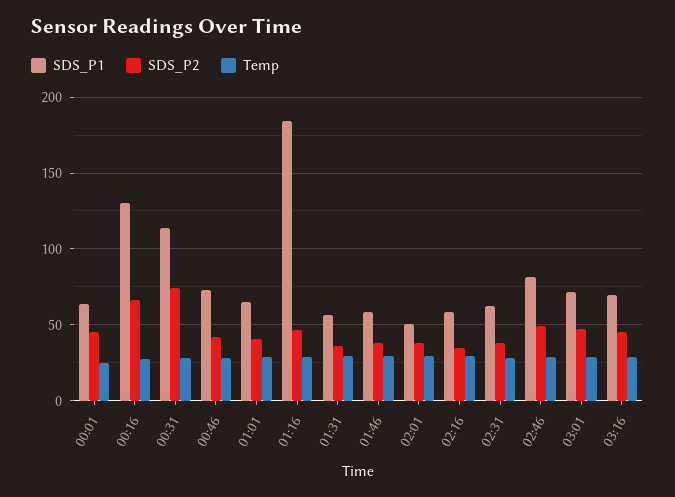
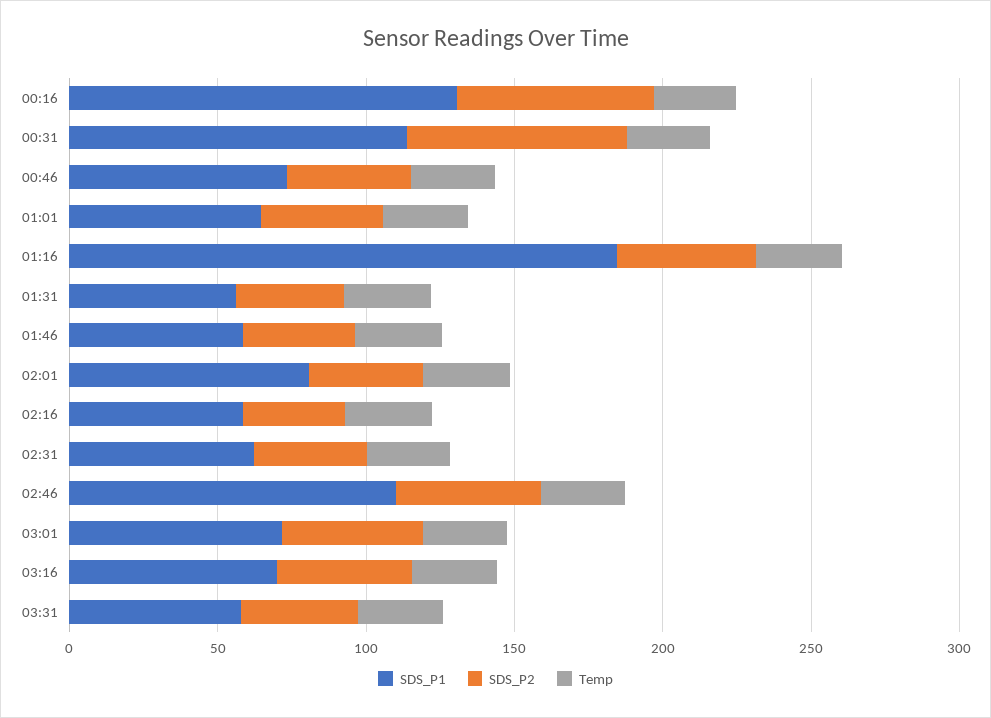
SDS_P1, 00:01: 65 -> none
SDS_P2, 00:01: 45 -> none
Temp, 00:01: 25 -> none
SDS_P1, 02:01: 50 -> 80
SDS_P1, 02:46: 80 -> 110
SDS_P1, 03:31: none -> 60
SDS_P2, 03:31: none -> 40
Temp, 03:31: none -> 30

